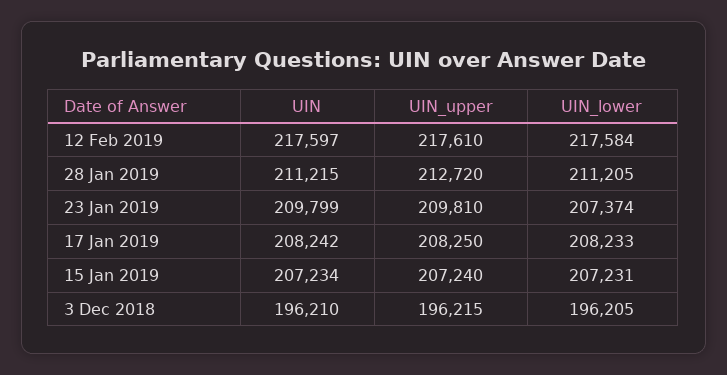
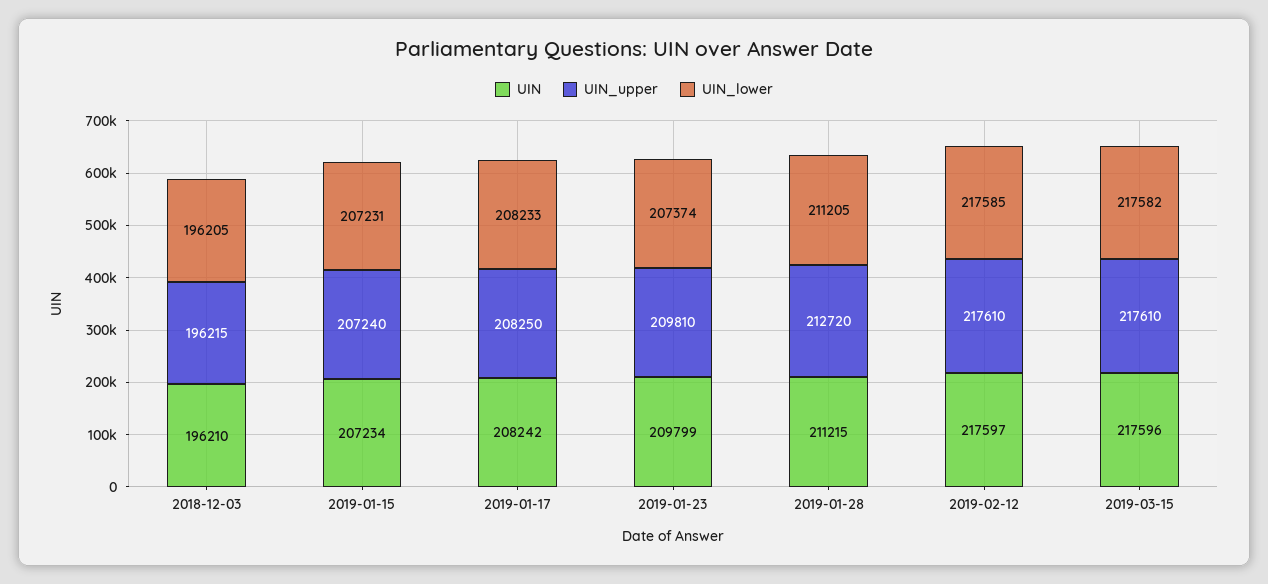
UIN_lower, 12 Feb 2019: 217584 -> 217585
UIN, 2019-03-15: none -> 217596
UIN_upper, 2019-03-15: none -> 217610
UIN_lower, 2019-03-15: none -> 217582

